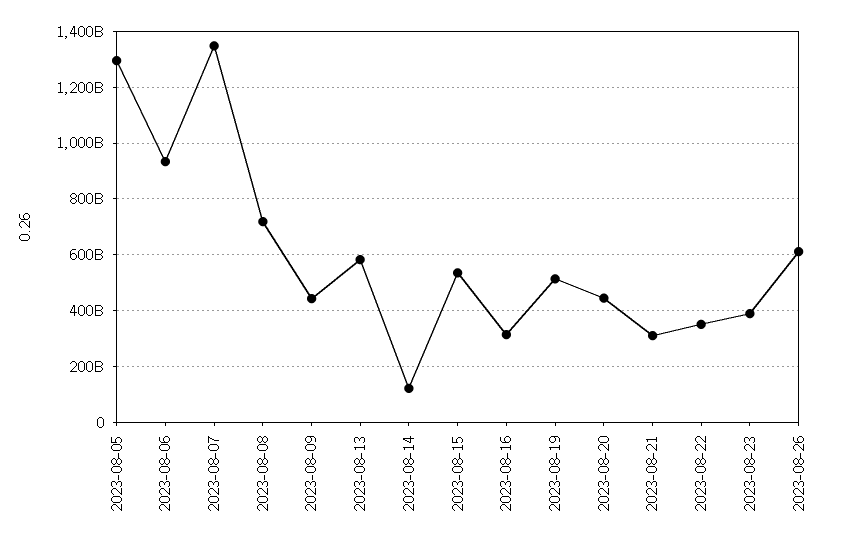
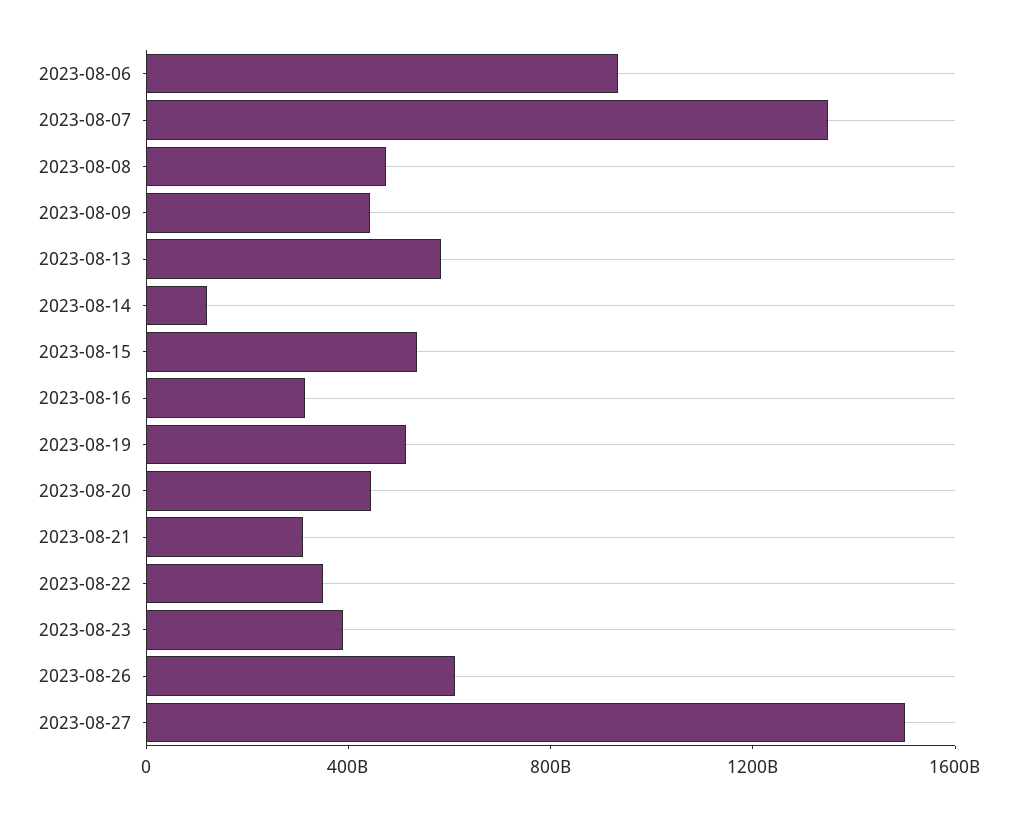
2023-08-05: 1300000000000 -> none
2023-08-08: 725000000000 -> 500000000000
2023-08-27: none -> 1500000000000

